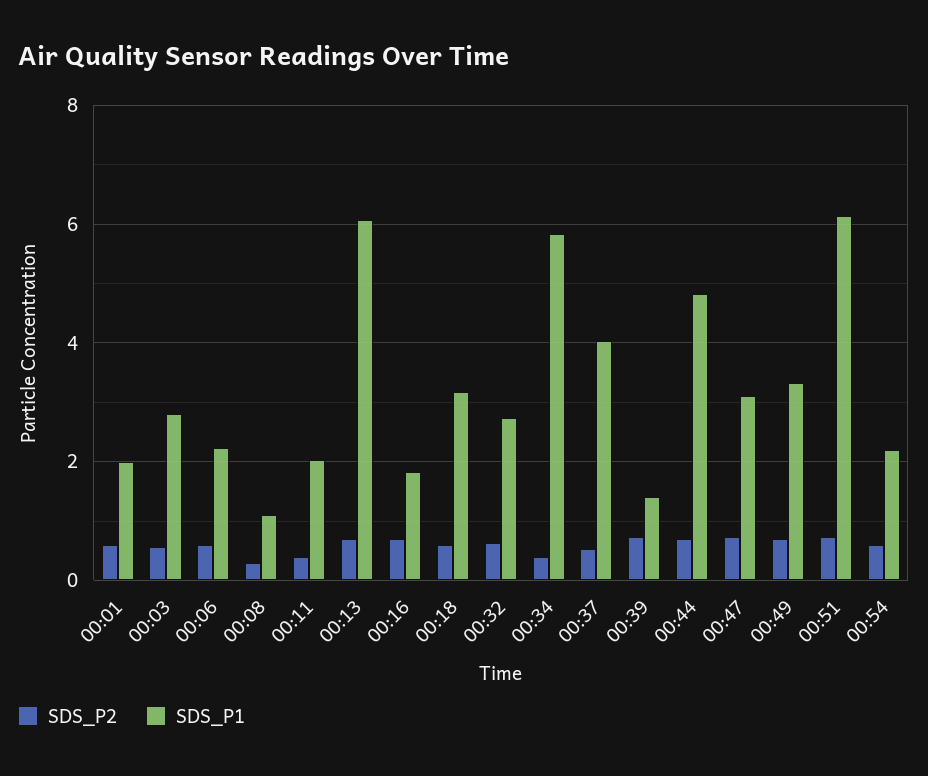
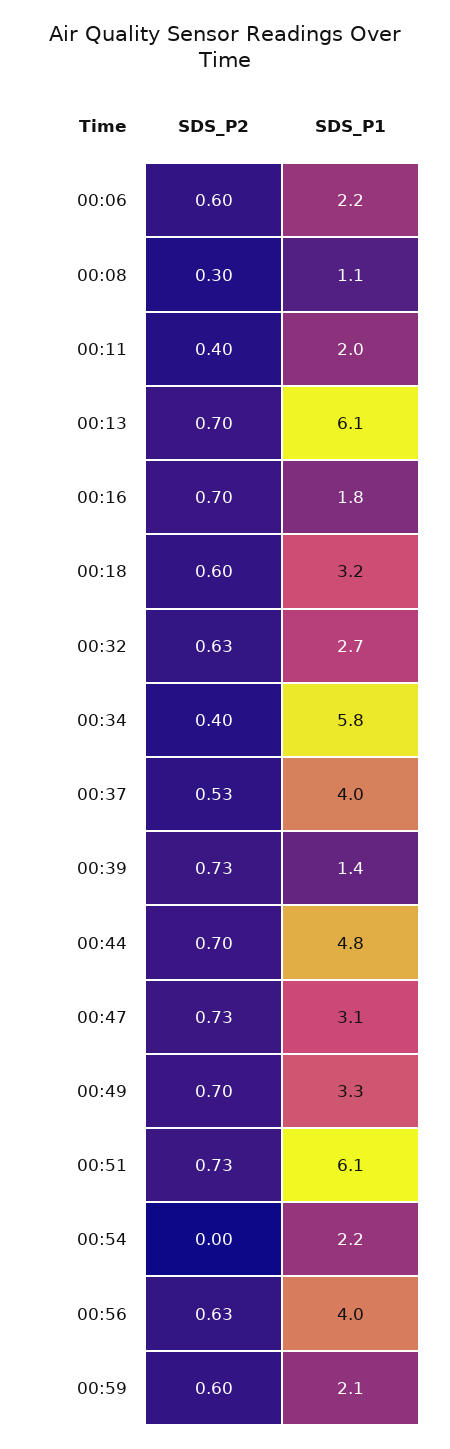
SDS_P2, 00:01: 0.6 -> none
SDS_P1, 00:01: 2 -> none
SDS_P2, 00:03: 0.6 -> none
SDS_P1, 00:03: 2.8 -> none
SDS_P2, 00:54: 0.6 -> 0
SDS_P2, 00:56: none -> 0.63
SDS_P1, 00:56: none -> 4
SDS_P2, 00:59: none -> 0.6
SDS_P1, 00:59: none -> 2.1

